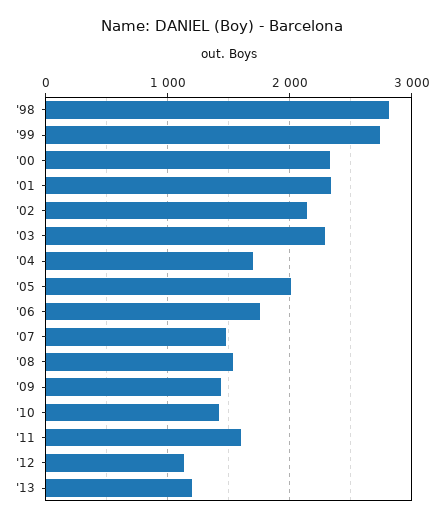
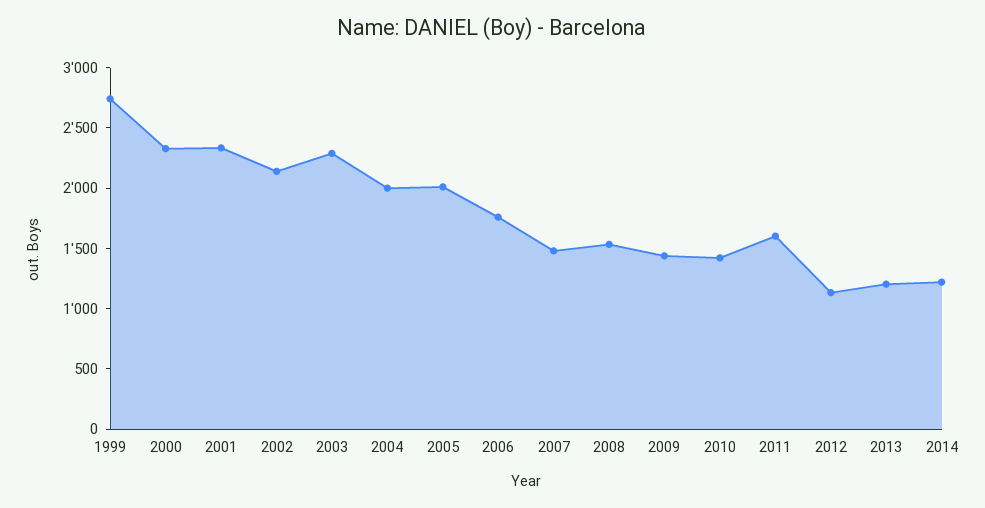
'98: 2800 -> none
'04: 1700 -> 2000
2014: none -> 1200

